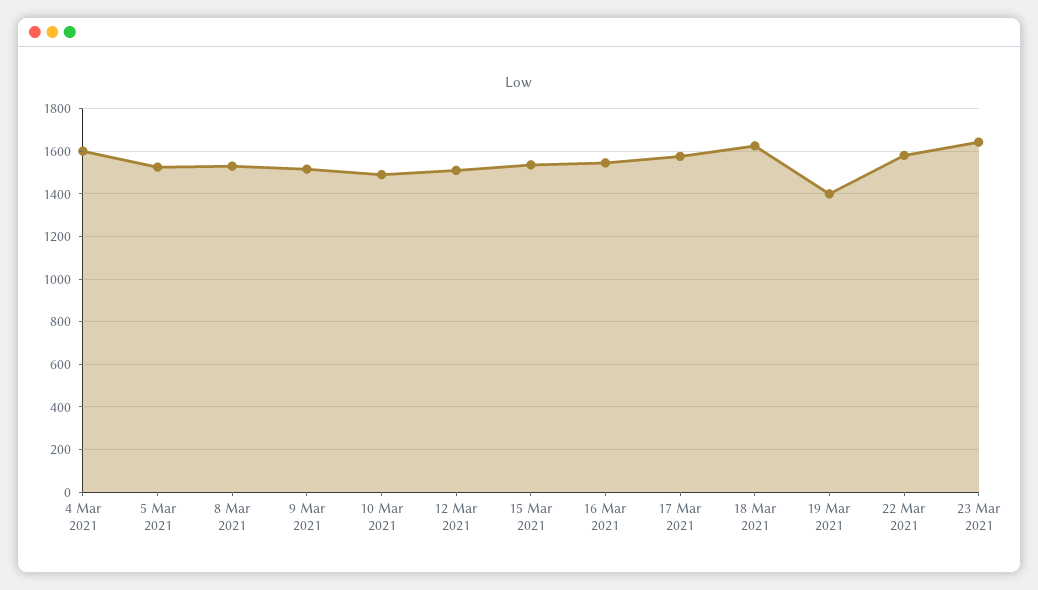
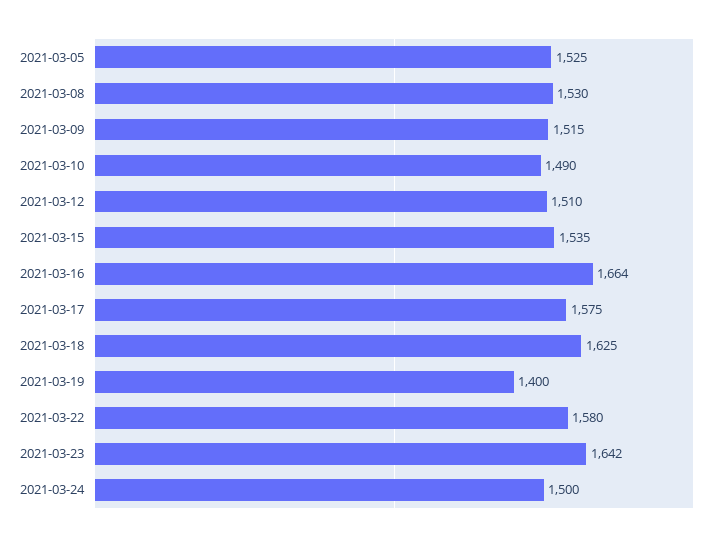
4 Mar 2021: 1600 -> none
16 Mar 2021: 1550 -> 1664
2021-03-24: none -> 1500

